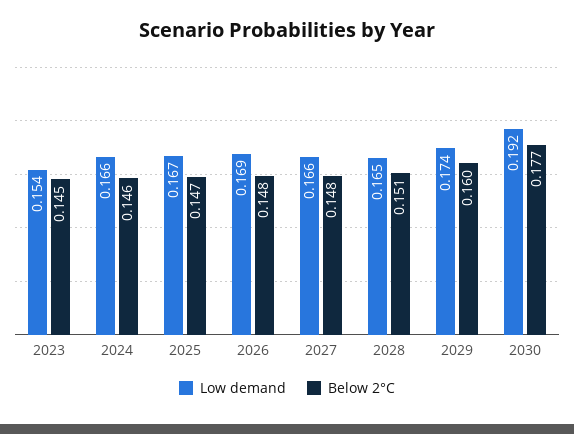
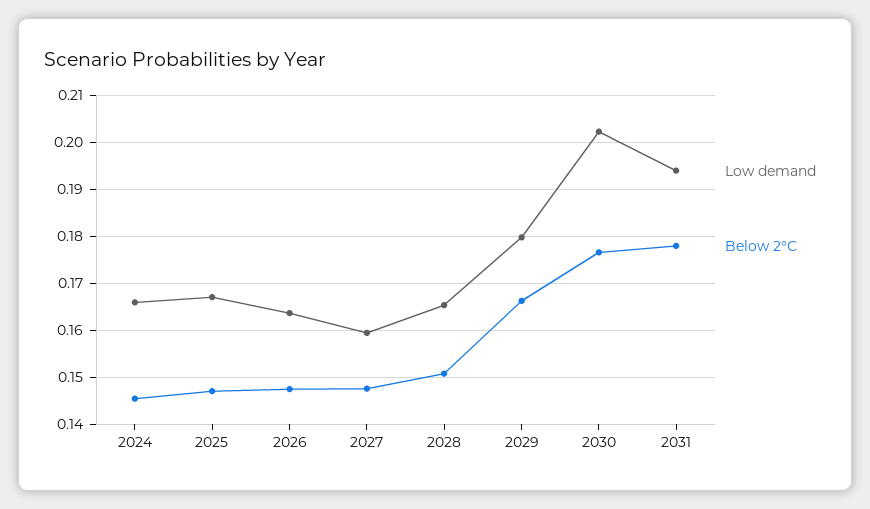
Low demand, 2023: 0.154 -> none
Below 2°C, 2023: 0.145 -> none
Low demand, 2026: 0.169 -> 0.164
Low demand, 2027: 0.166 -> 0.16
Low demand, 2029: 0.174 -> 0.18
Below 2°C, 2029: 0.16 -> 0.166
Low demand, 2030: 0.192 -> 0.202
Low demand, 2031: none -> 0.194
Below 2°C, 2031: none -> 0.178

